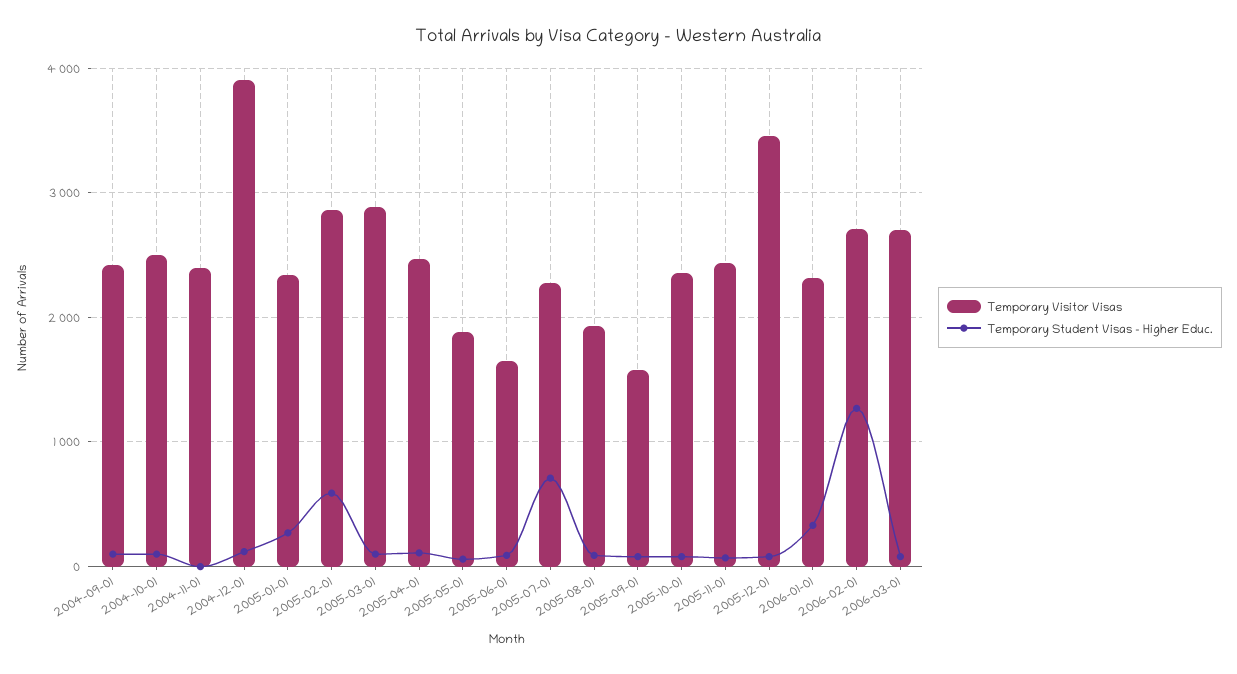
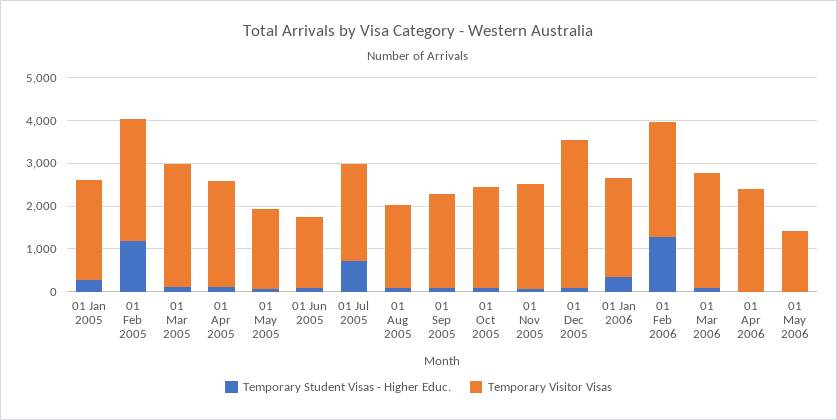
Temporary Visitor Visas, 2004-09-01: 2400 -> none
Temporary Student Visas - Higher Educ., 2004-09-01: 100 -> none
Temporary Visitor Visas, 2004-10-01: 2500 -> none
Temporary Student Visas - Higher Educ., 2004-10-01: 100 -> none
Temporary Visitor Visas, 2004-11-01: 2400 -> none
Temporary Student Visas - Higher Educ., 2004-11-01: 0 -> none
Temporary Visitor Visas, 2004-12-01: 3900 -> none
Temporary Student Visas - Higher Educ., 2004-12-01: 100 -> none
Temporary Student Visas - Higher Educ., 2005-02-01: 600 -> 1200
Temporary Visitor Visas, 2005-09-01: 1600 -> 2200
Temporary Student Visas - Higher Educ., 01 Apr 2006: none -> 0
Temporary Visitor Visas, 01 Apr 2006: none -> 2400
Temporary Student Visas - Higher Educ., 01 May 2006: none -> 0
Temporary Visitor Visas, 01 May 2006: none -> 1400

